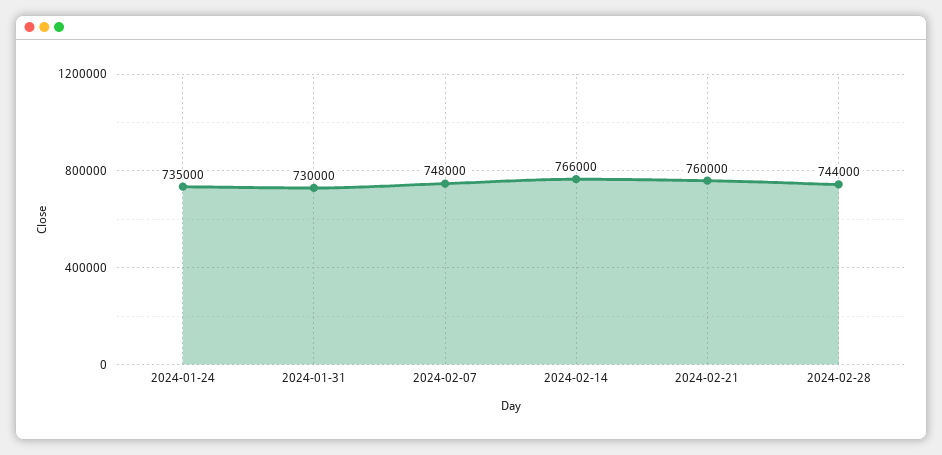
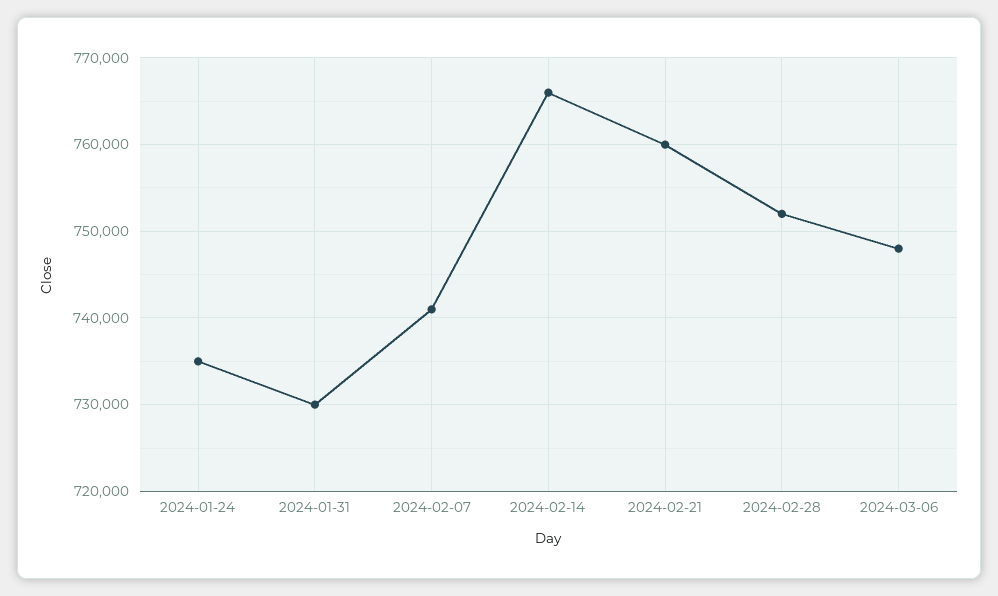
2024-02-07: 748000 -> 741000
2024-02-28: 744000 -> 752000
2024-03-06: none -> 748000

